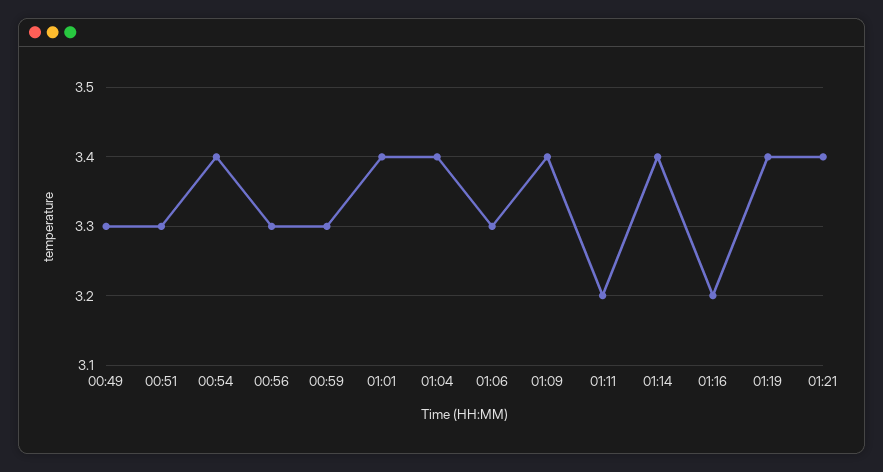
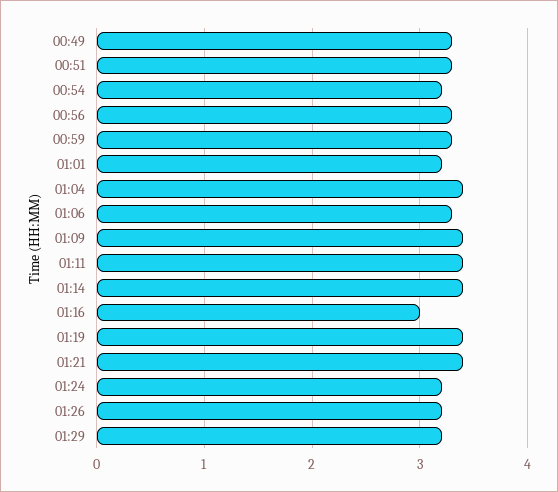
00:54: 3.4 -> 3.2
01:01: 3.4 -> 3.2
01:11: 3.2 -> 3.4
01:16: 3.2 -> 3
01:24: none -> 3.2
01:26: none -> 3.2
01:29: none -> 3.2

